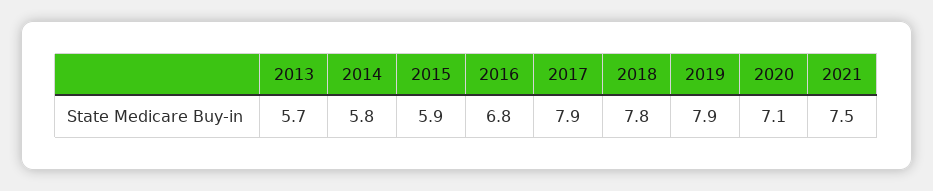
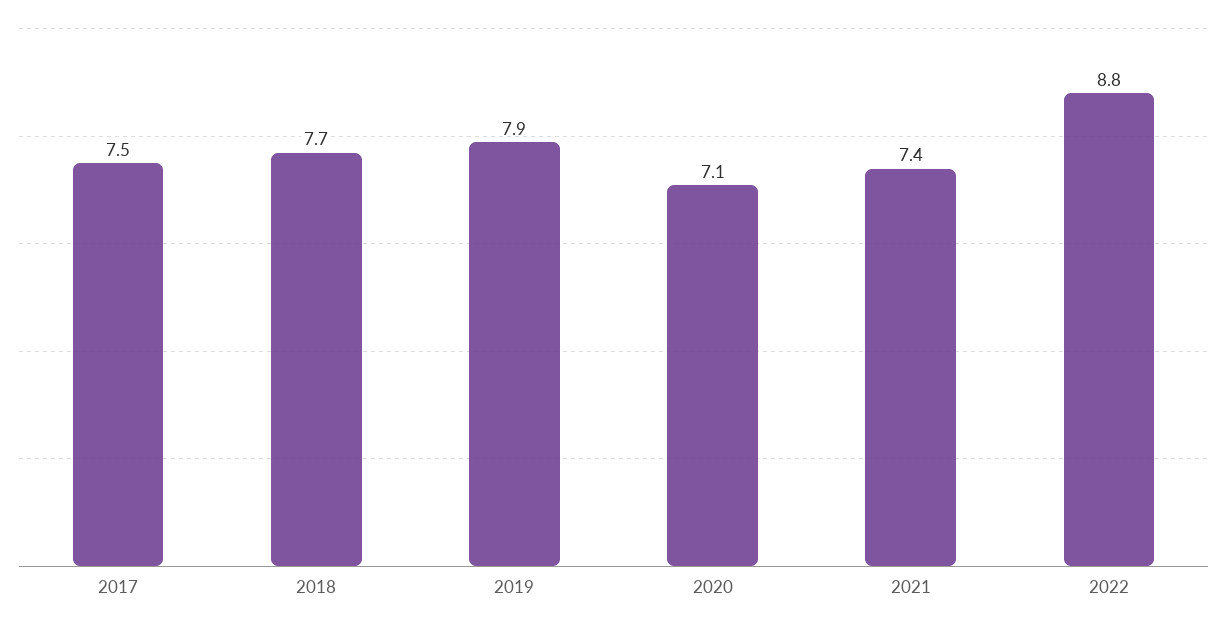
2013: 5.7 -> none
2014: 5.8 -> none
2015: 5.9 -> none
2016: 6.8 -> none
2017: 7.9 -> 7.5
2018: 7.8 -> 7.7
2021: 7.5 -> 7.4
2022: none -> 8.8

